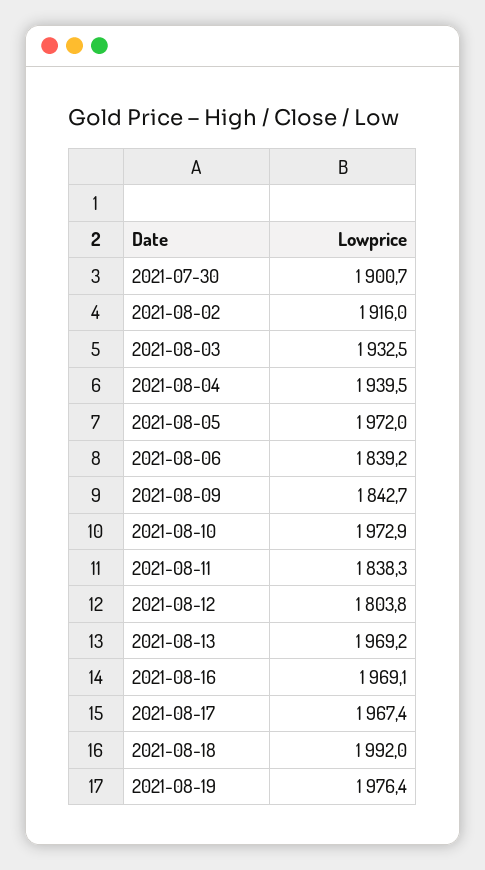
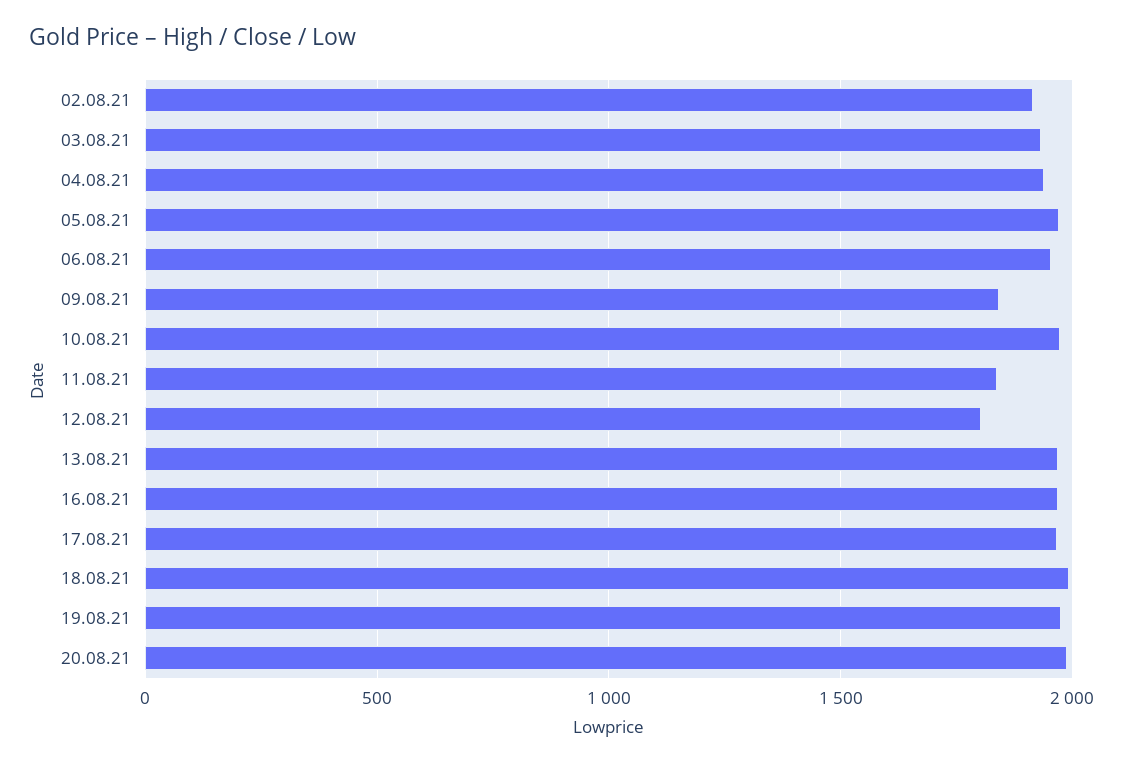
2021-07-30: 1900.7 -> none
2021-08-06: 1839.2 -> 1950
20.08.21: none -> 2000

